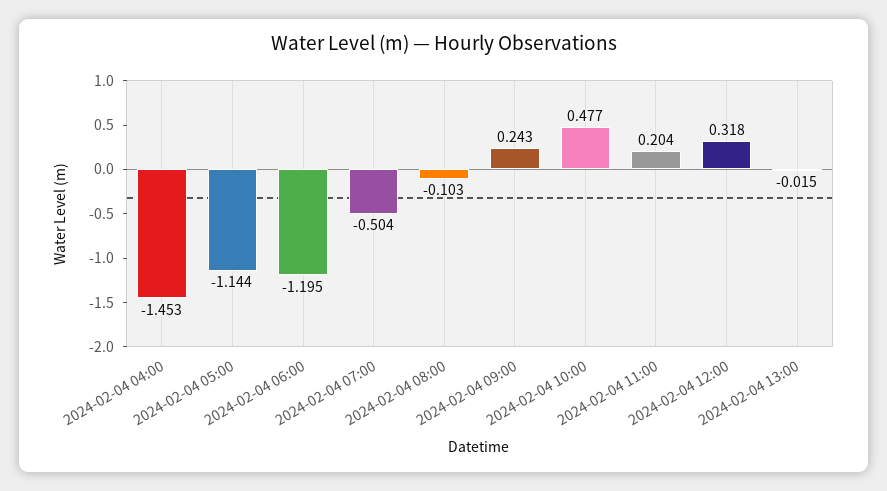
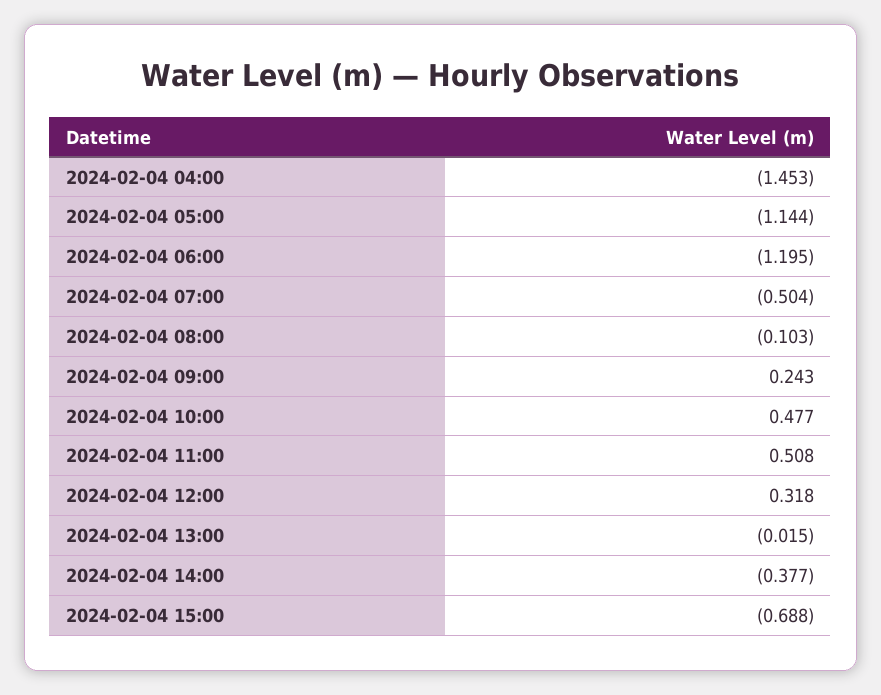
2024-02-04 11:00: 0.204 -> 0.508
2024-02-04 14:00: none -> -0.377
2024-02-04 15:00: none -> -0.688

